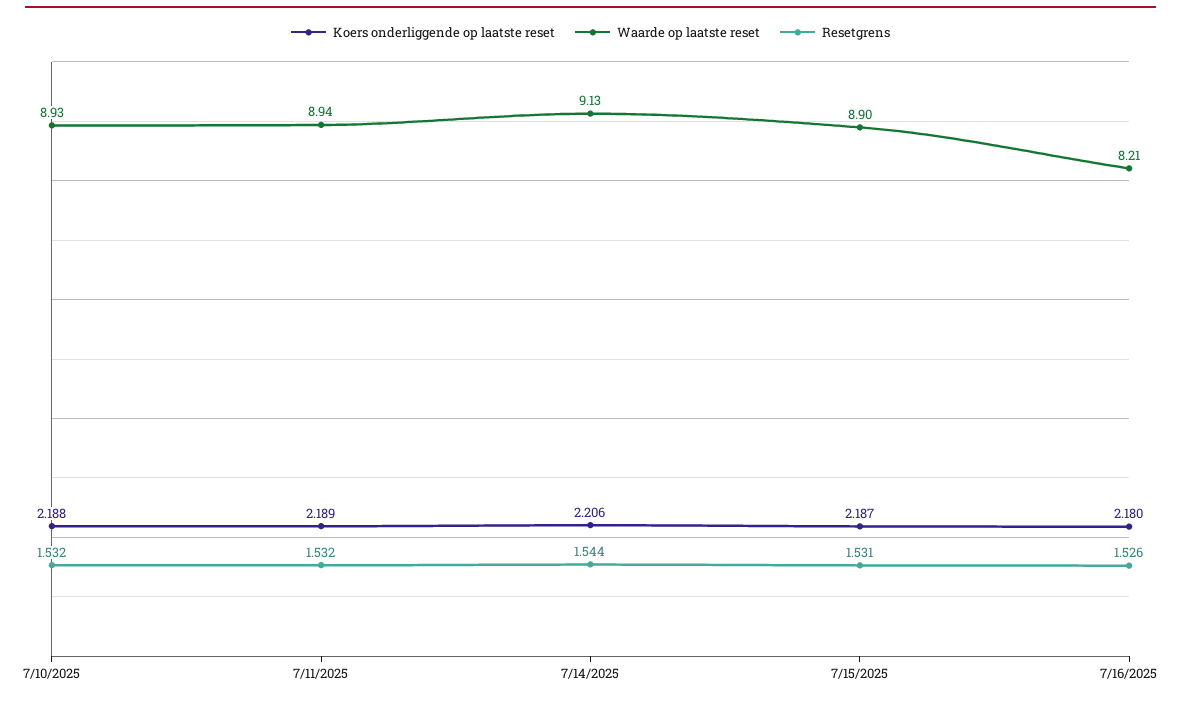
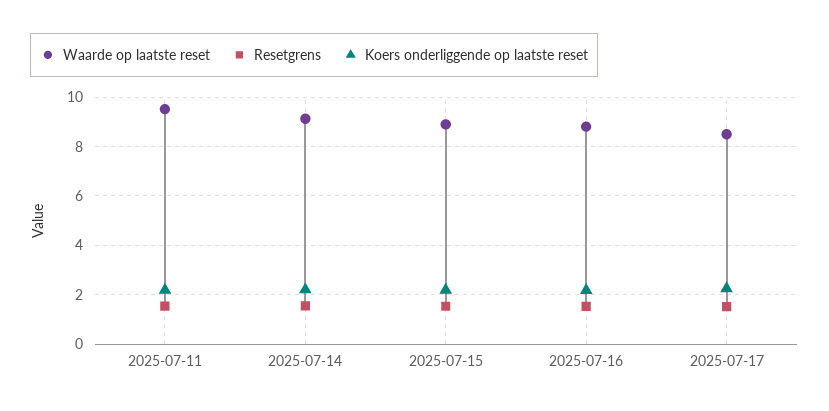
Koers onderliggende op laatste reset, 7/10/2025: 2.188 -> none
Waarde op laatste reset, 7/10/2025: 8.93 -> none
Resetgrens, 7/10/2025: 1.532 -> none
Waarde op laatste reset, 7/11/2025: 8.94 -> 9.5
Waarde op laatste reset, 7/16/2025: 8.21 -> 8.75
Waarde op laatste reset, 2025-07-17: none -> 8.5
Resetgrens, 2025-07-17: none -> 1.5
Koers onderliggende op laatste reset, 2025-07-17: none -> 2.25

